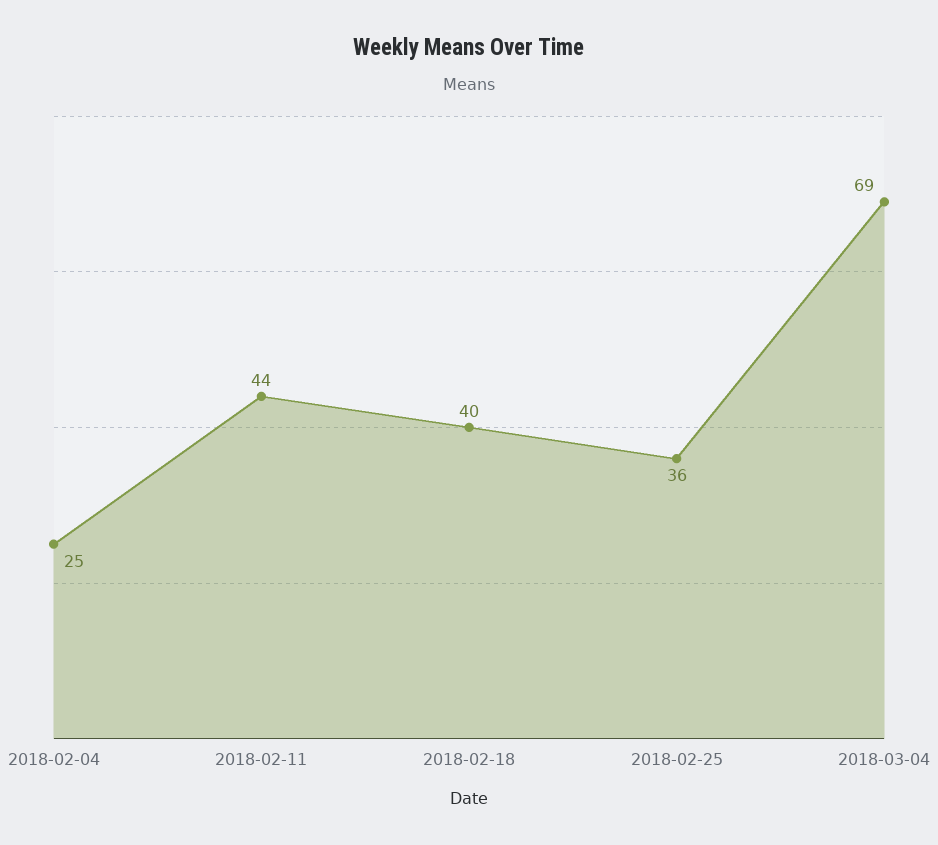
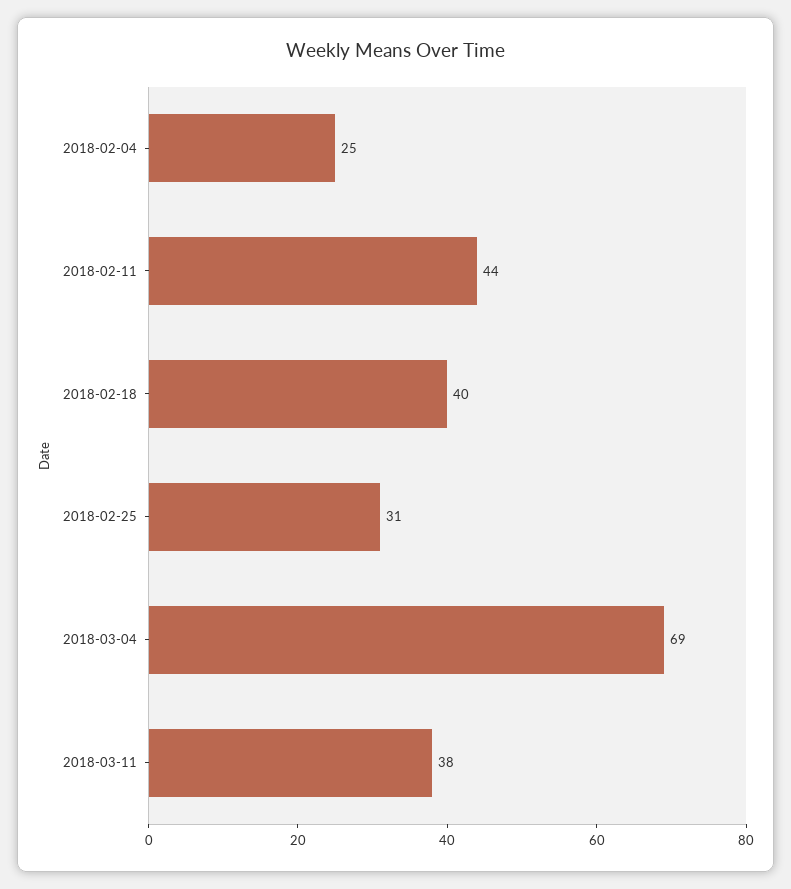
2018-02-25: 36 -> 31
2018-03-11: none -> 38

